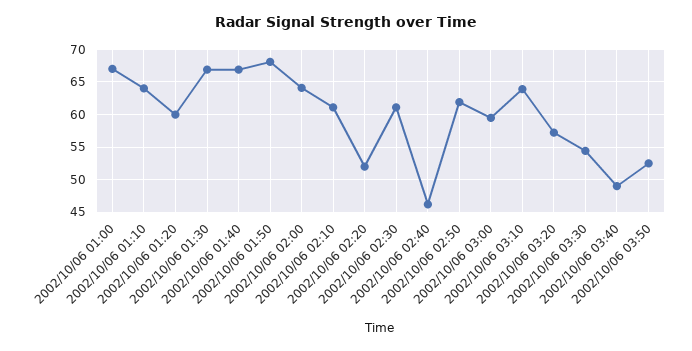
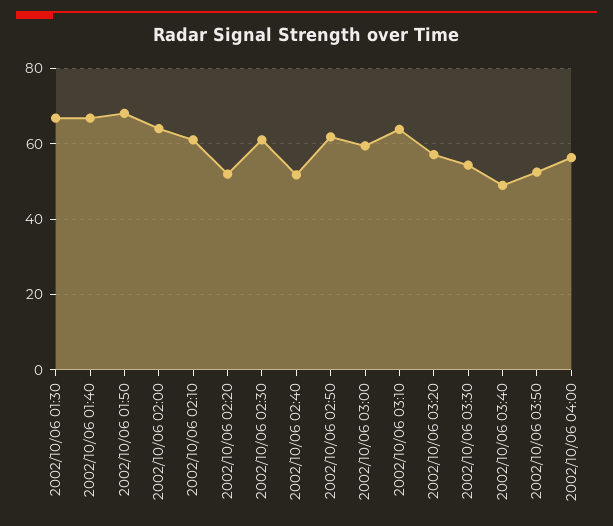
2002/10/06 01:00: 67 -> none
2002/10/06 01:10: 64 -> none
2002/10/06 01:20: 60 -> none
2002/10/06 02:40: 46 -> 52
2002/10/06 04:00: none -> 56

